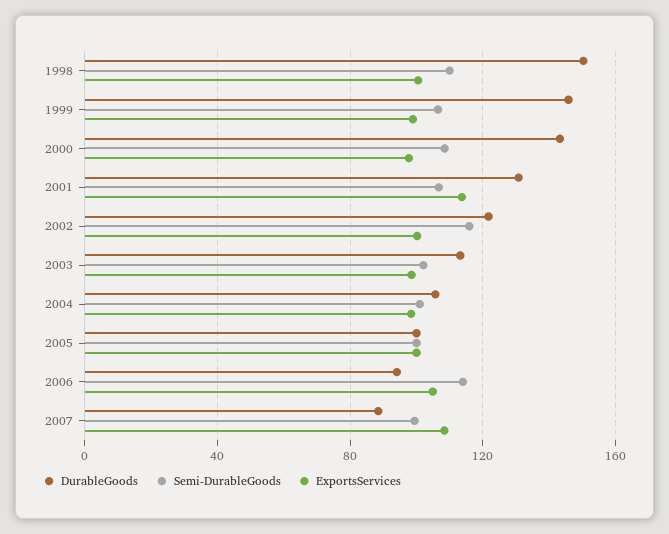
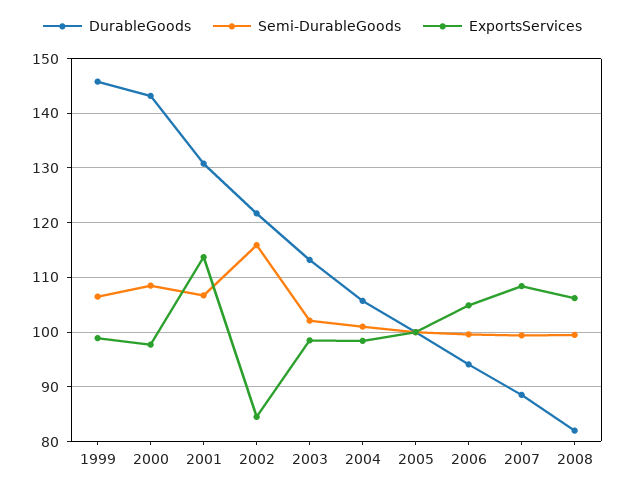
DurableGoods, 1998: 150 -> none
Semi-DurableGoods, 1998: 110 -> none
ExportsServices, 1998: 100 -> none
ExportsServices, 2002: 100 -> 84
Semi-DurableGoods, 2006: 115 -> 100
DurableGoods, 2008: none -> 82
Semi-DurableGoods, 2008: none -> 100
ExportsServices, 2008: none -> 106

